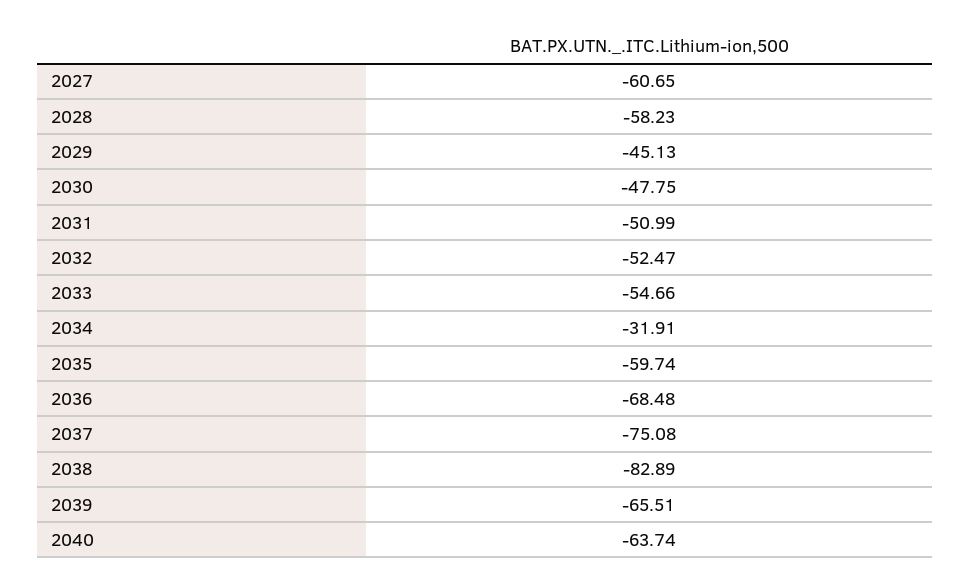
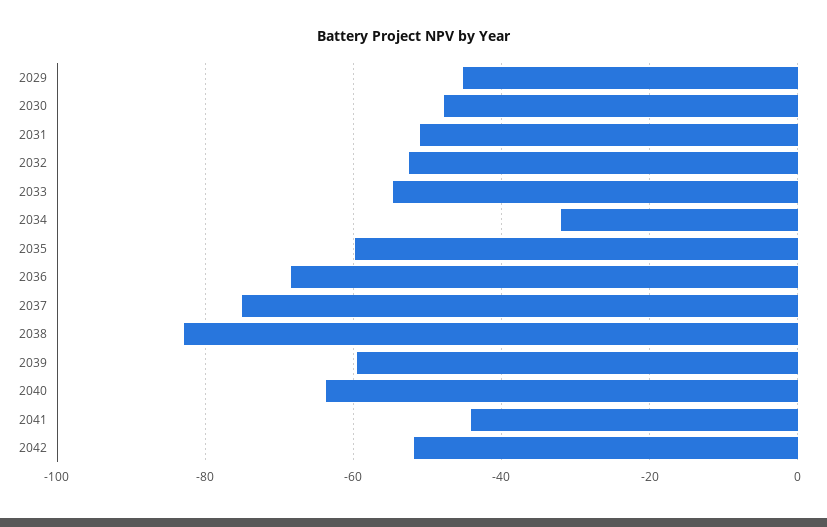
2027: -60.65 -> none
2028: -58.23 -> none
2039: -65.51 -> -60
2041: none -> -44
2042: none -> -52

